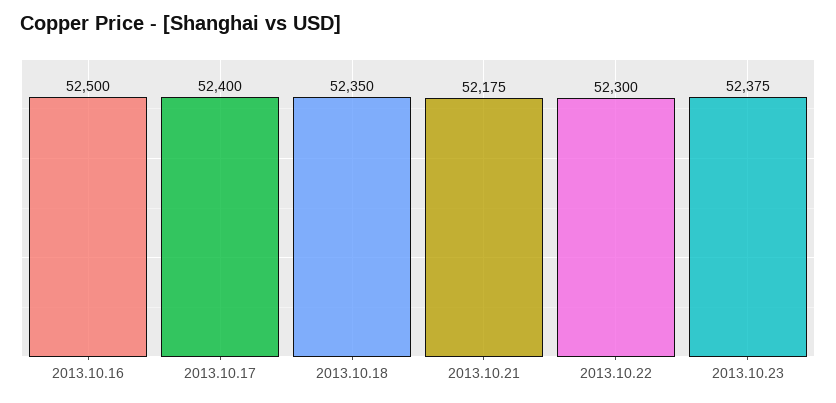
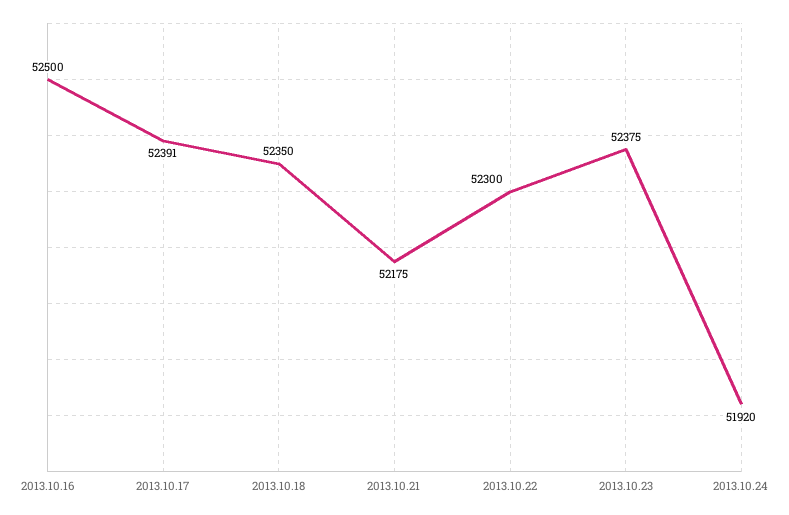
2013.10.17: 52400 -> 52391
2013.10.24: none -> 51920

